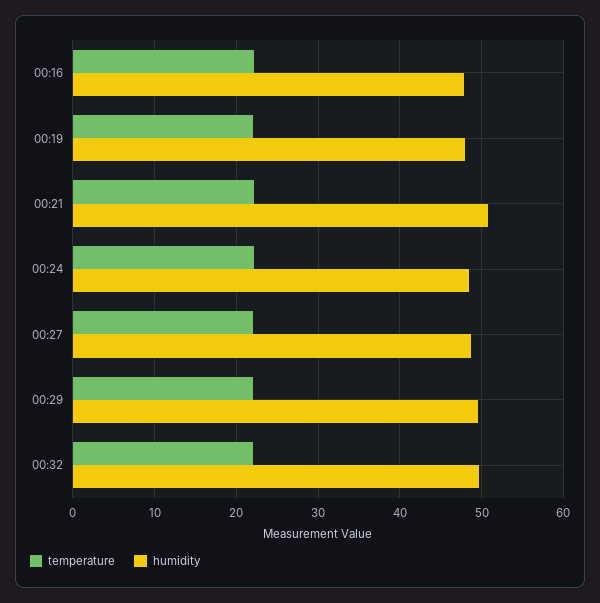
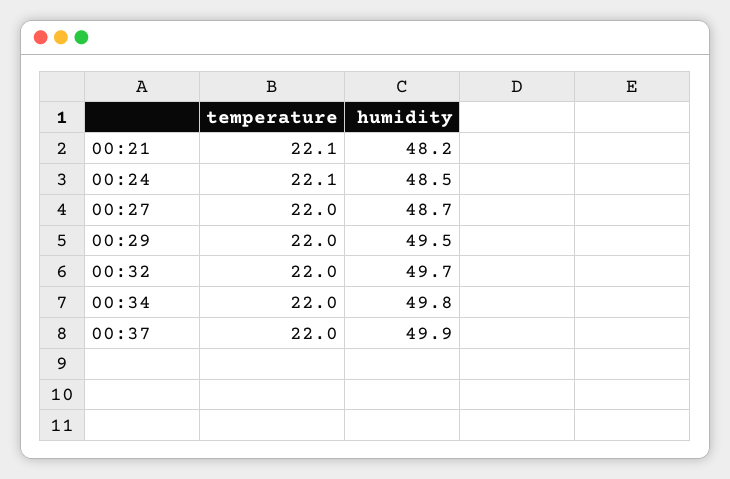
temperature, 00:16: 22 -> none
humidity, 00:16: 48 -> none
temperature, 00:19: 22 -> none
humidity, 00:19: 48 -> none
humidity, 00:21: 51 -> 48.2
temperature, 00:34: none -> 22
humidity, 00:34: none -> 49.8
temperature, 00:37: none -> 22
humidity, 00:37: none -> 49.9

